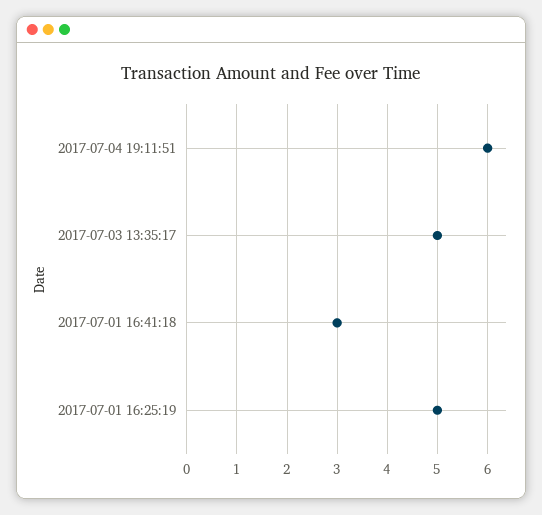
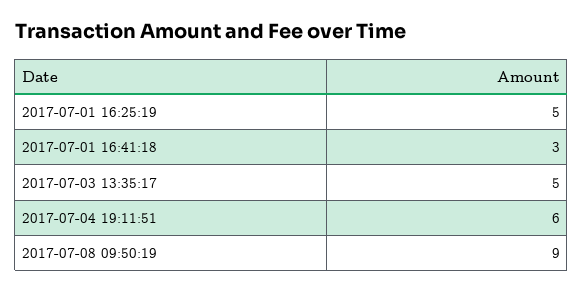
2017-07-08 09:50:19: none -> 9

